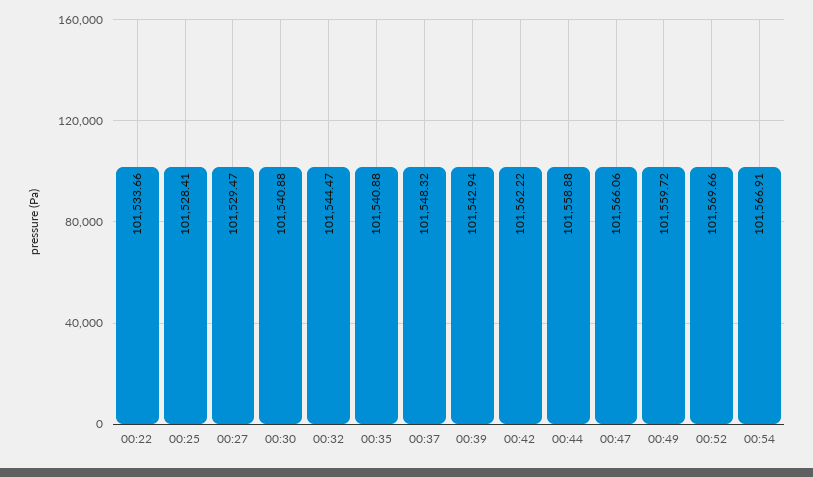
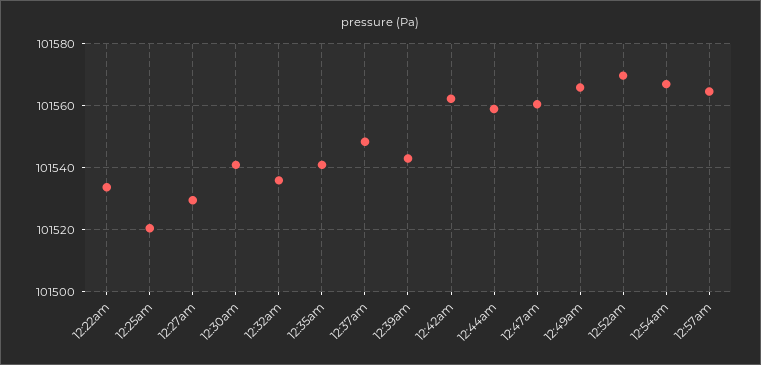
00:25: 101528.41 -> 101520
00:32: 101544.47 -> 101536
00:47: 101566.06 -> 101560
00:49: 101559.72 -> 101566
12:57am: none -> 101564

